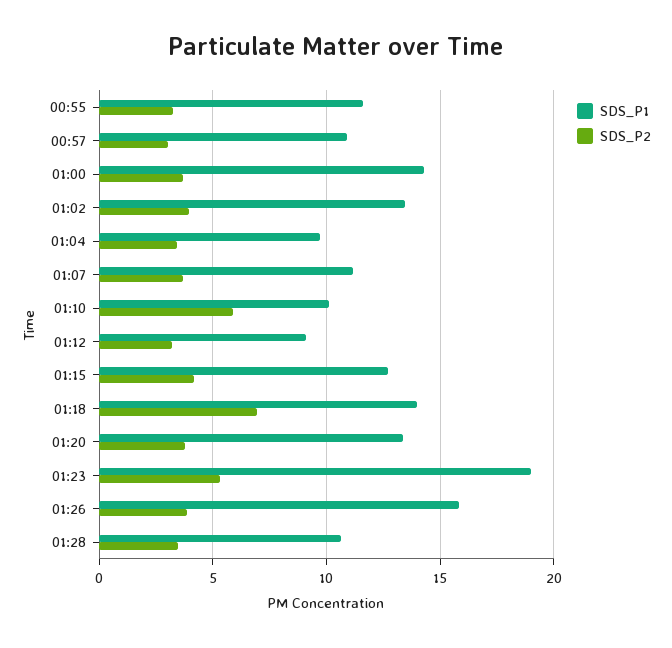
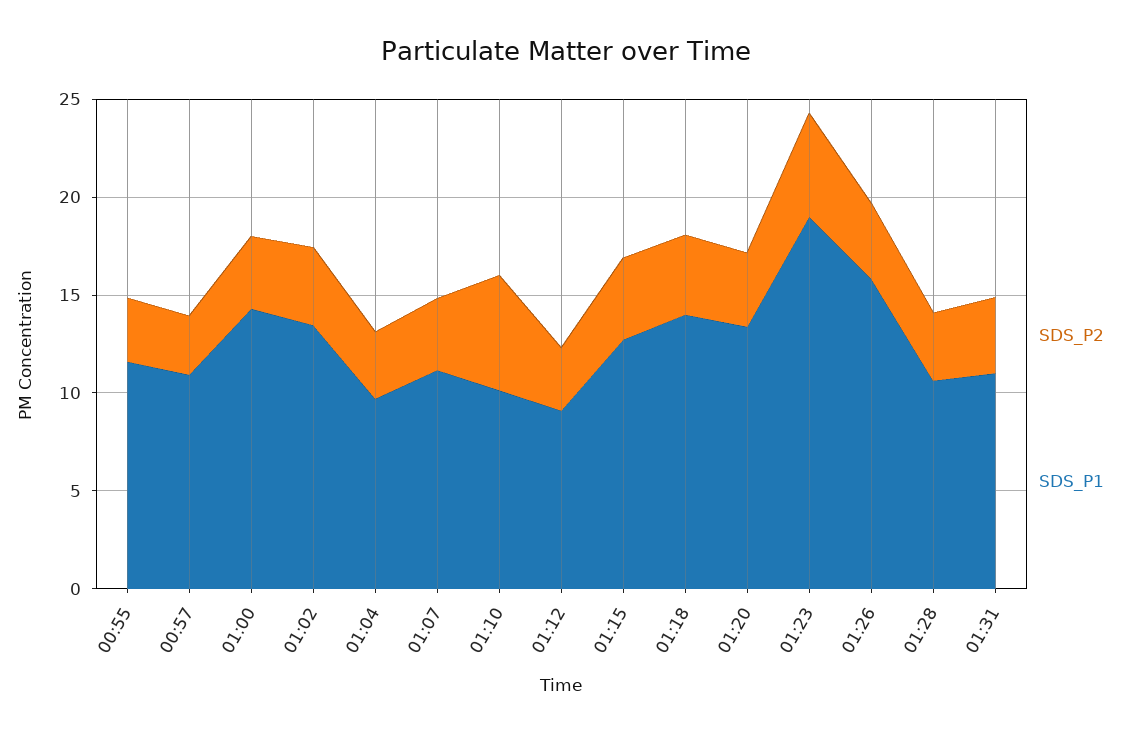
SDS_P2, 01:18: 7 -> 4
SDS_P2, 01:31: none -> 4
SDS_P1, 01:31: none -> 11

